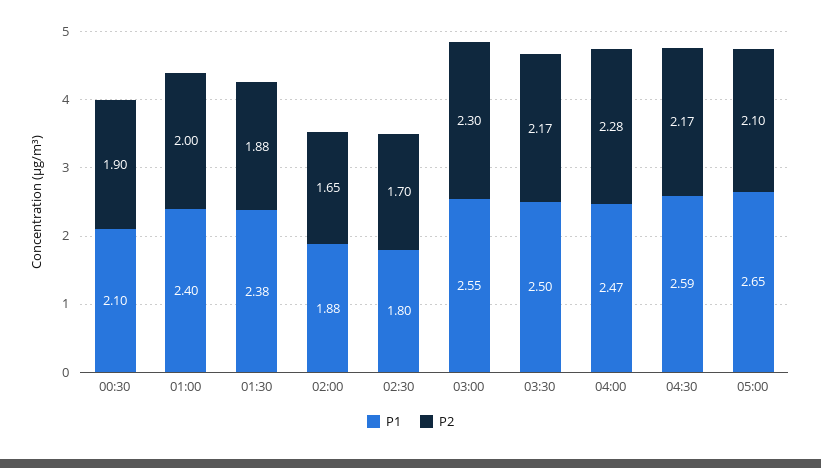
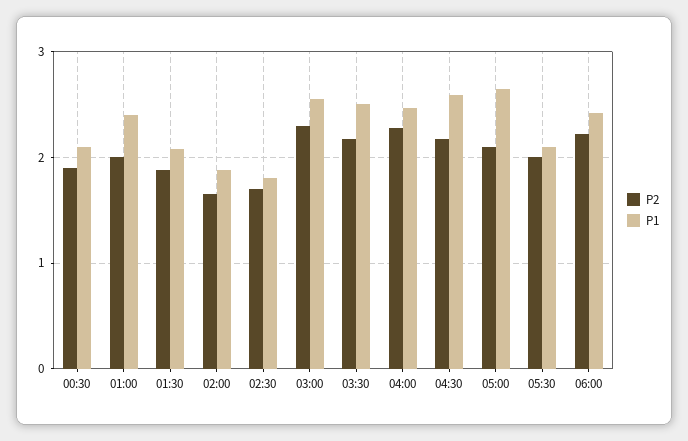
P1, 01:30: 2.38 -> 2.1
P2, 05:30: none -> 2
P1, 05:30: none -> 2.1
P2, 06:00: none -> 2.2
P1, 06:00: none -> 2.4

